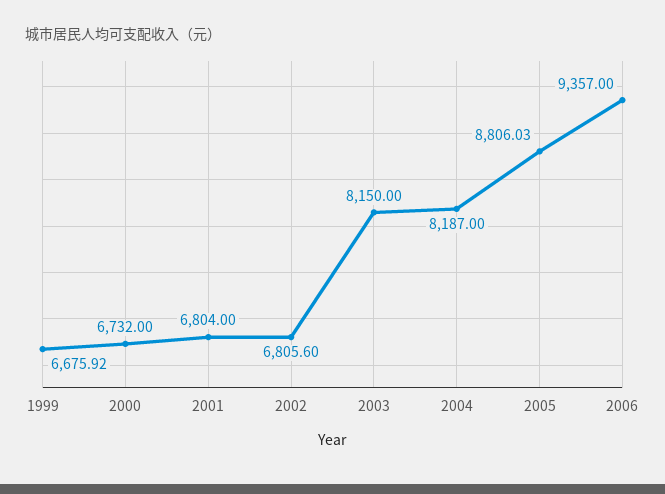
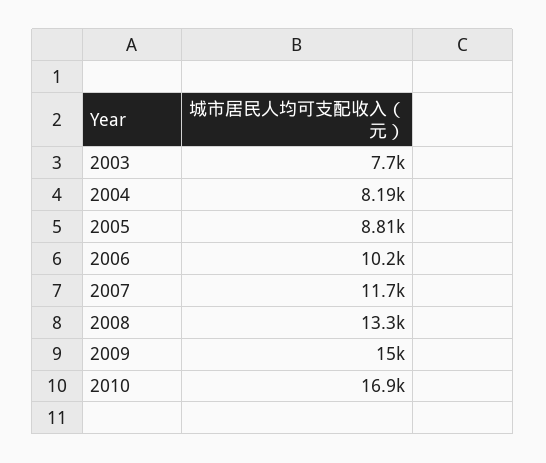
1999: 6675.92 -> none
2000: 6732 -> none
2001: 6804 -> none
2002: 6805.6 -> none
2003: 8150 -> 7700
2006: 9357 -> 10200
2007: none -> 11700
2008: none -> 13300
2009: none -> 15000
2010: none -> 16900

